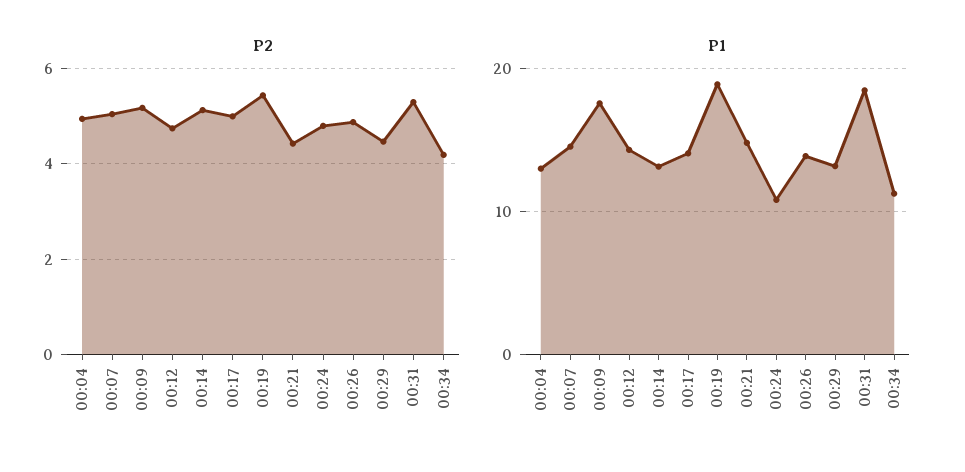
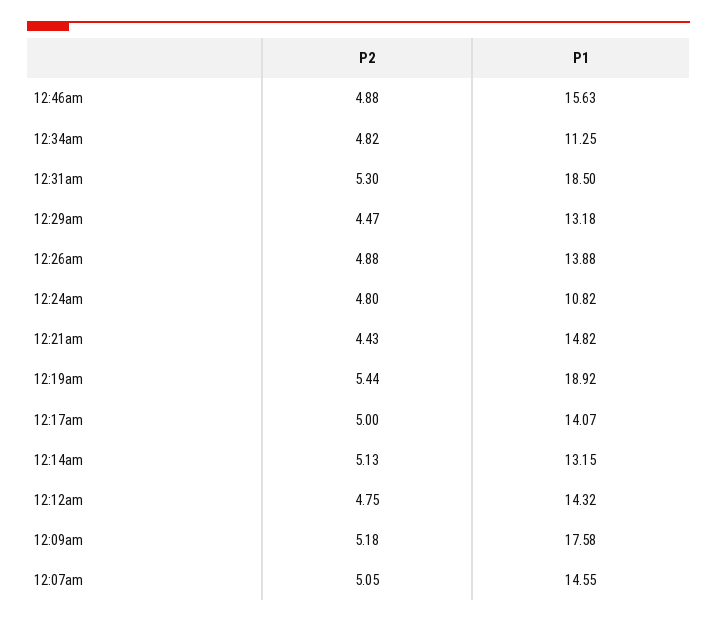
P2, 00:04: 5 -> none
P2, 00:34: 4.2 -> 4.82
P1, 00:04: 13 -> none
P2, 12:46am: none -> 4.88
P1, 12:46am: none -> 15.63

